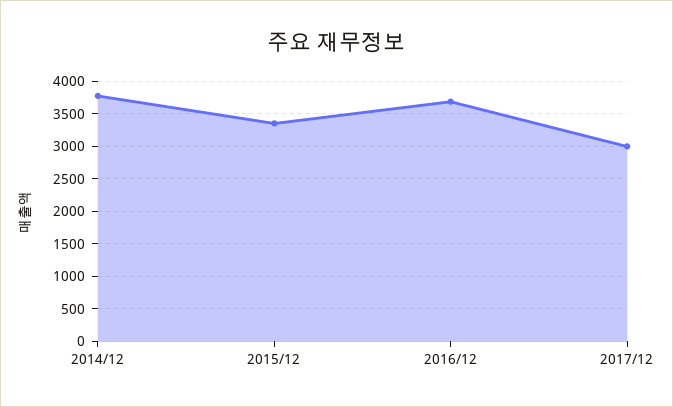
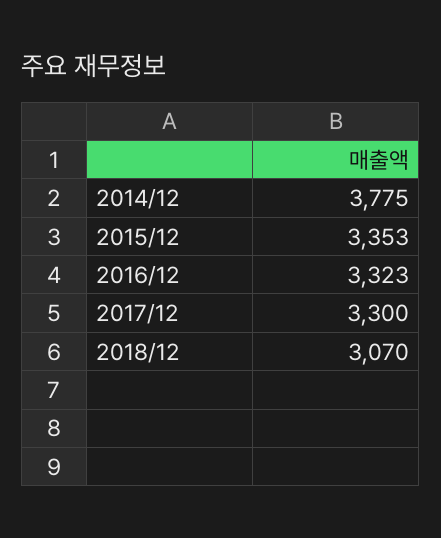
2016/12: 3700 -> 3323
2017/12: 3000 -> 3300
2018/12: none -> 3070

